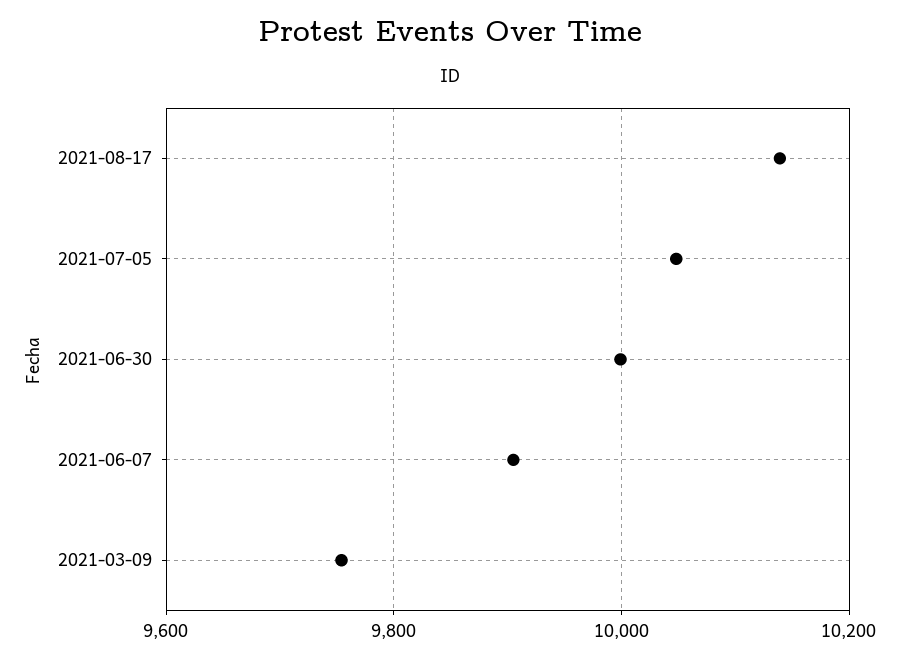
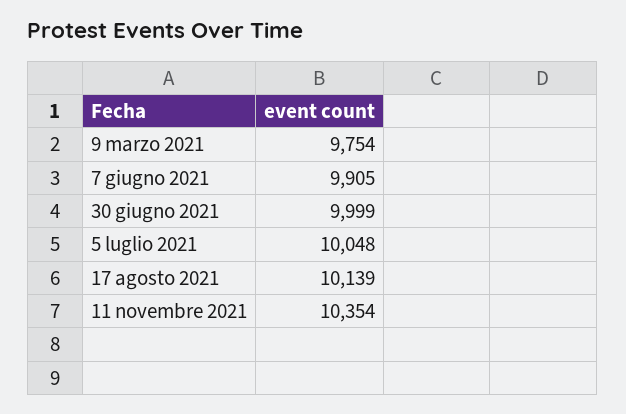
11 novembre 2021: none -> 10354

